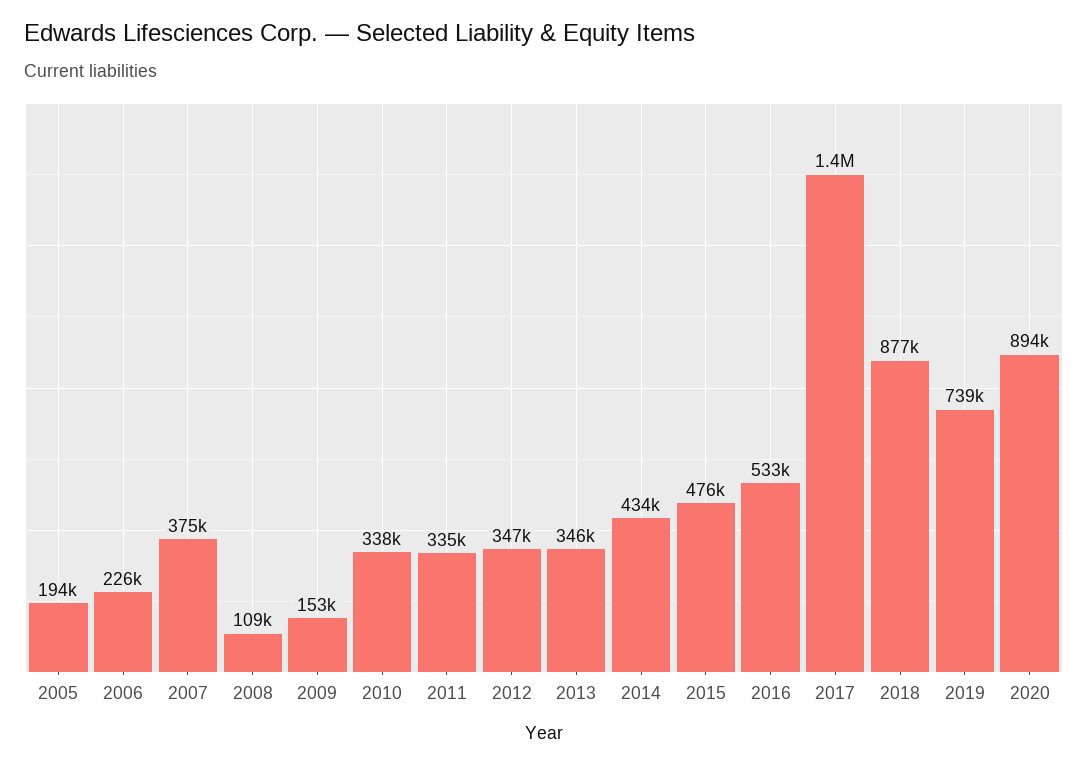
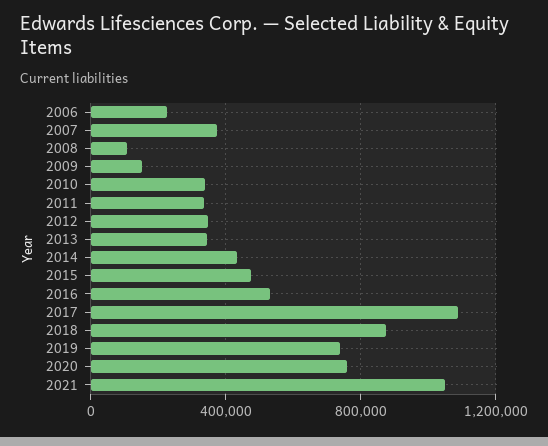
2005: 194000 -> none
2017: 1400000 -> 1100000
2020: 894000 -> 750000
2021: none -> 1050000

